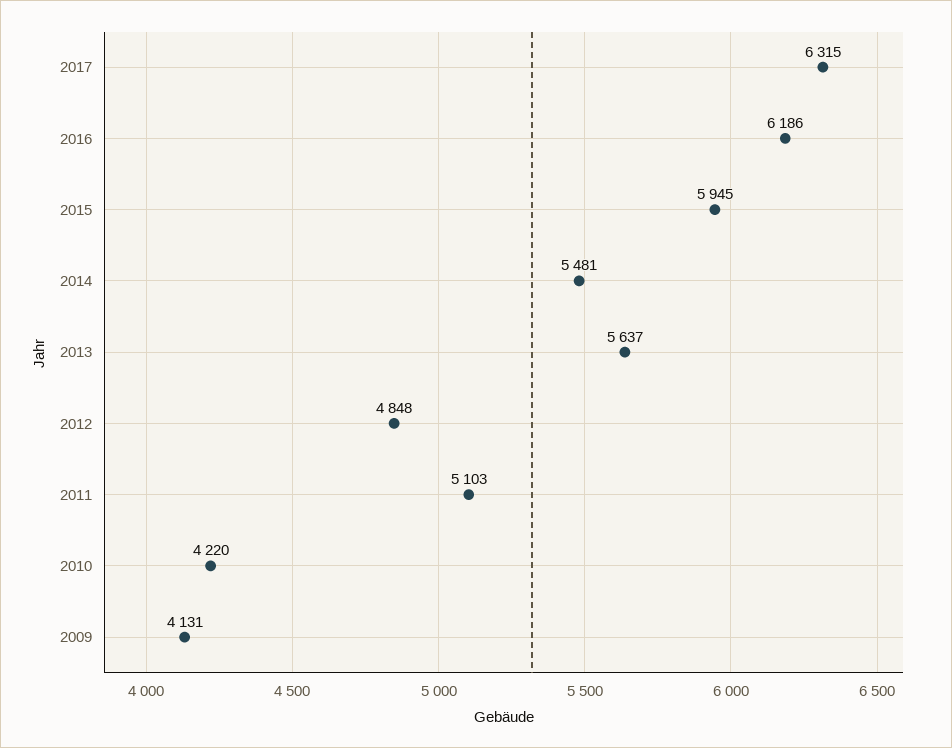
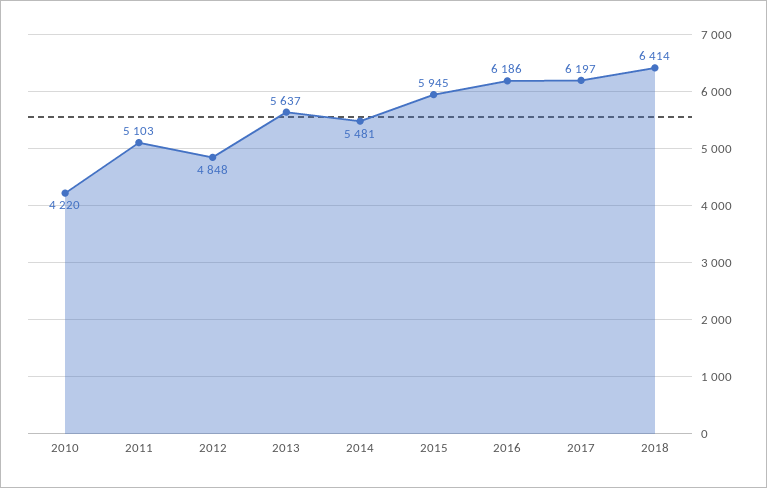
2017: 6315 -> 6197
2009: 4131 -> none
2018: none -> 6414

